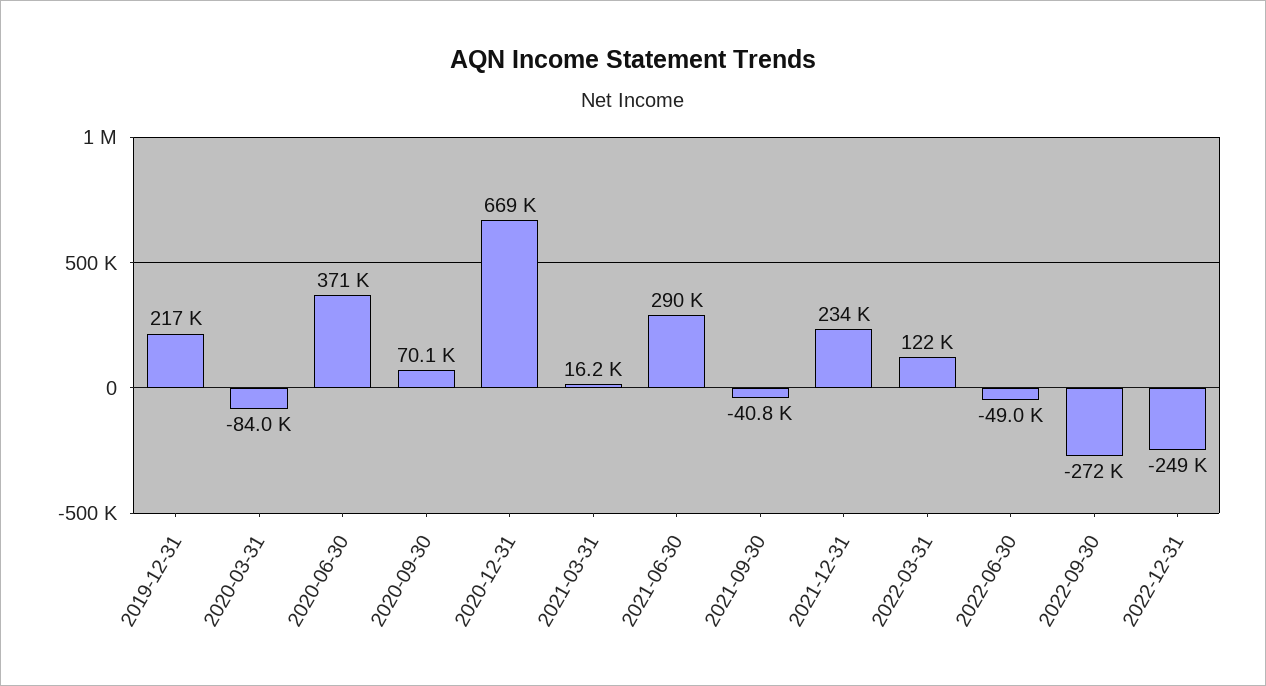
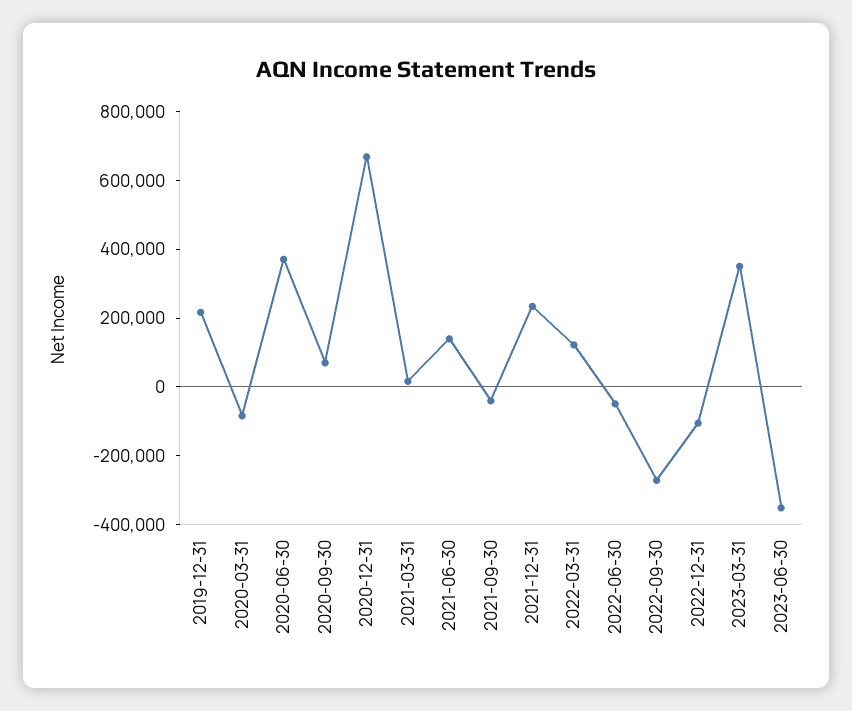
2021-06-30: 290000 -> 150000
2022-12-31: -249000 -> -100000
2023-03-31: none -> 350000
2023-06-30: none -> -350000

